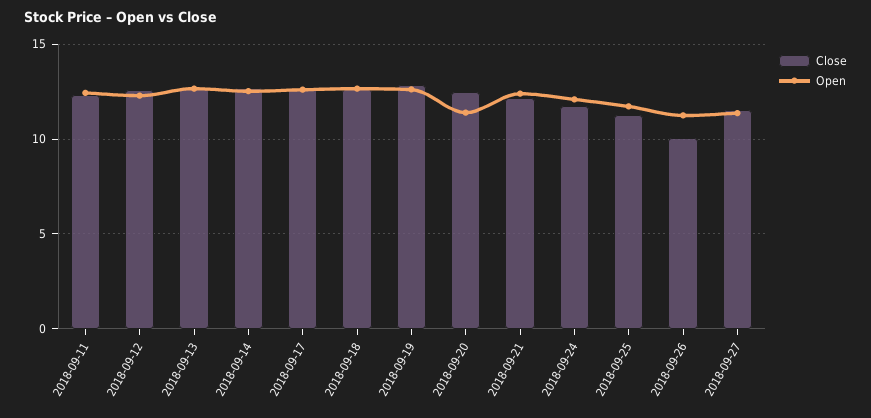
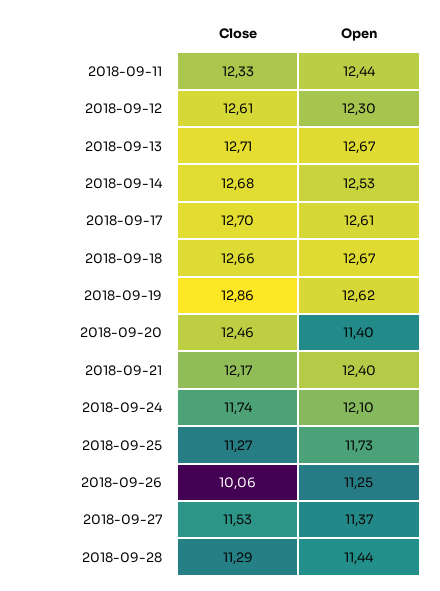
Close, 2018-09-28: none -> 11.29
Open, 2018-09-28: none -> 11.44

